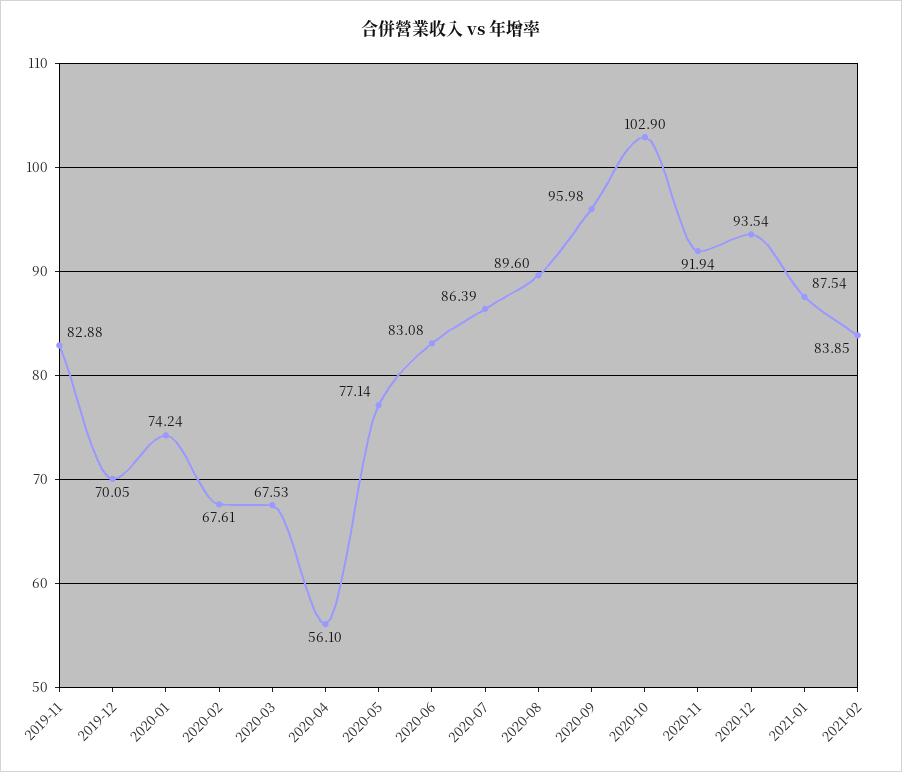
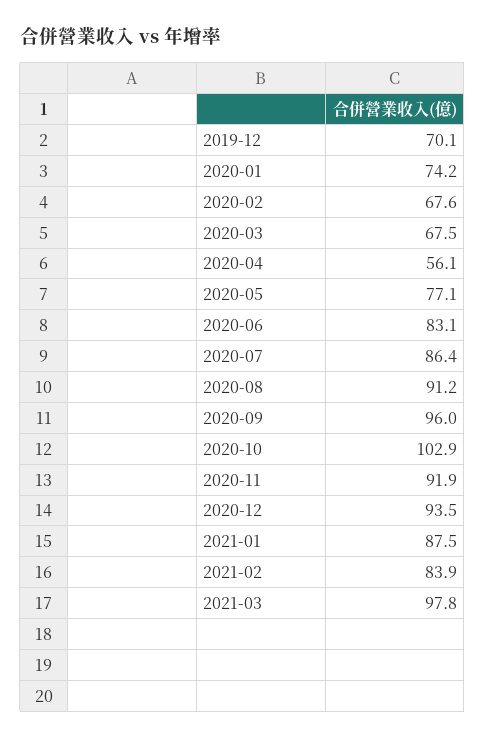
2019-11: 82.88 -> none
2020-08: 89.6 -> 91.2
2021-03: none -> 97.8

